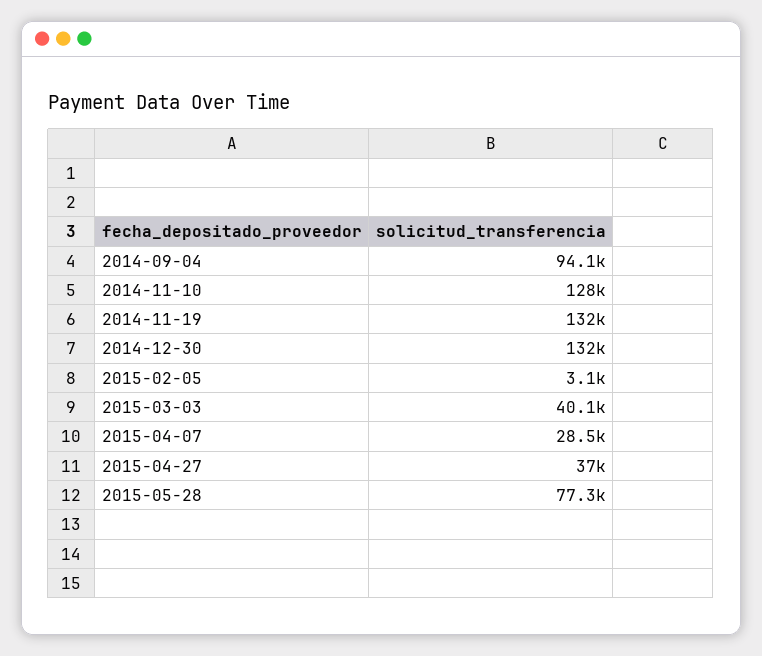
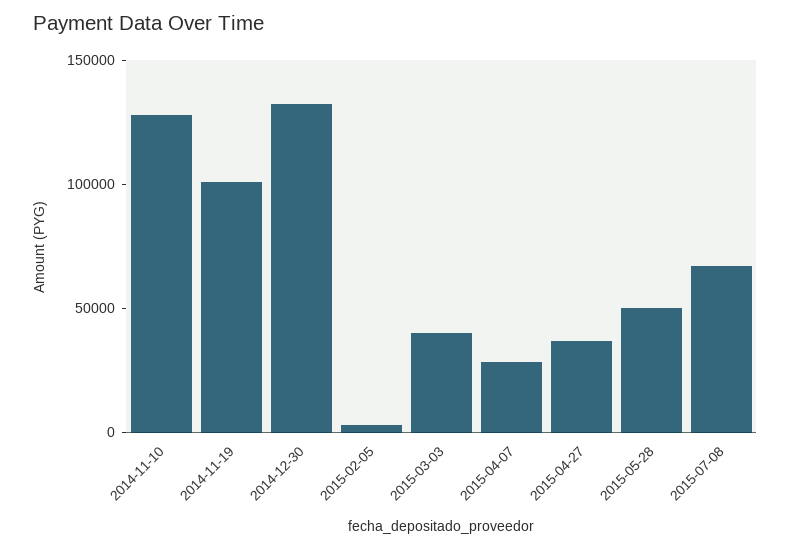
2014-09-04: 94100 -> none
2014-11-19: 132000 -> 100000
2015-05-28: 77300 -> 50000
2015-07-08: none -> 70000

